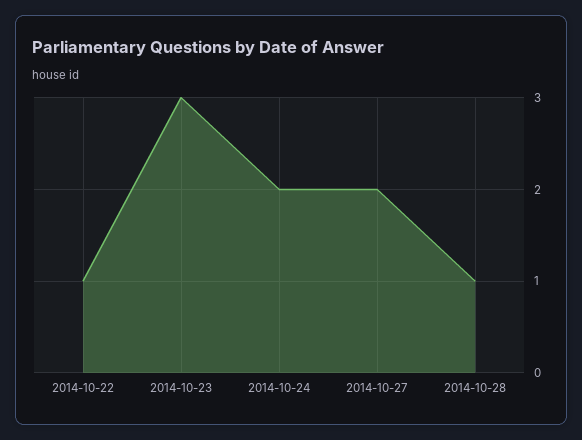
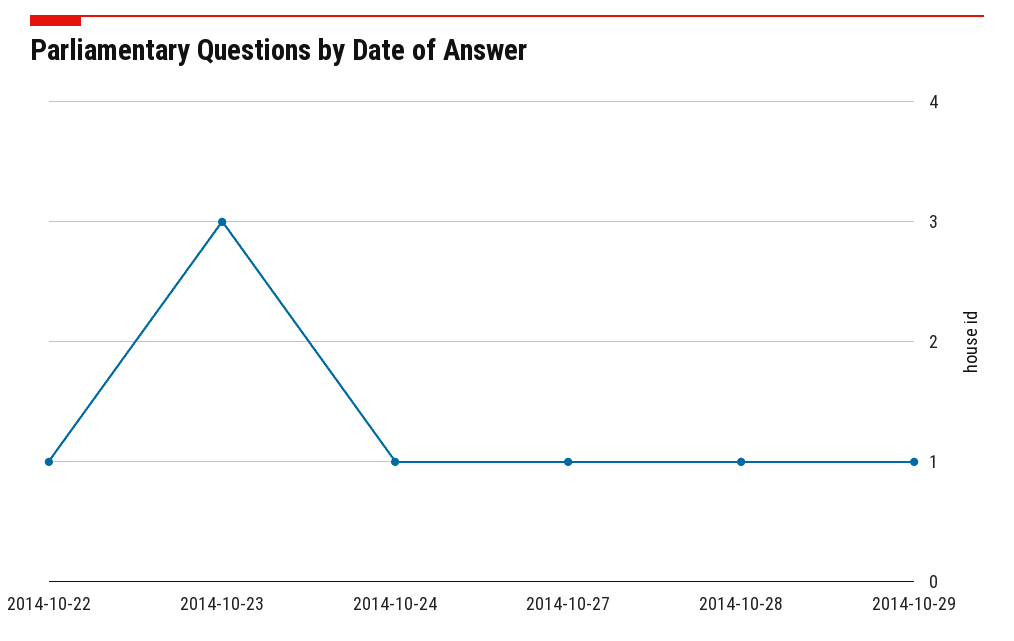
2014-10-24: 2 -> 1
2014-10-27: 2 -> 1
2014-10-29: none -> 1

